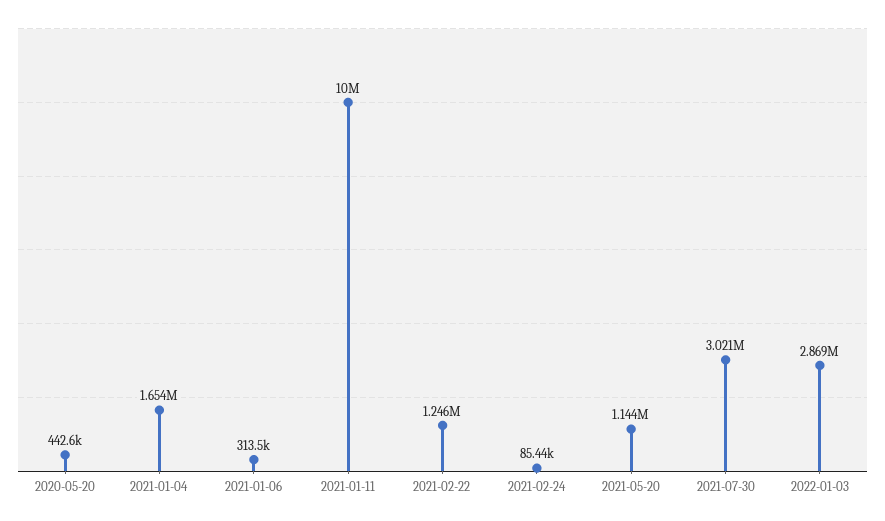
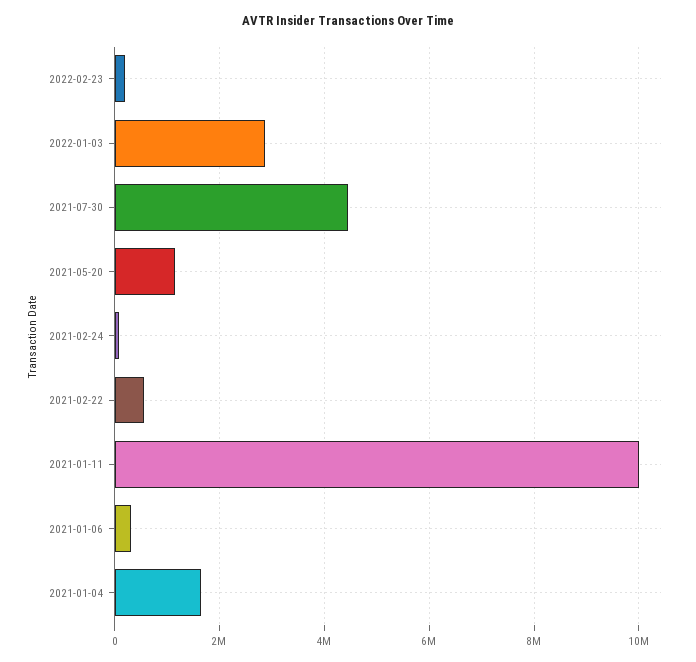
2020-05-20: 442600 -> none
2021-02-22: 1246000 -> 600000
2021-07-30: 3021000 -> 4400000
2022-02-23: none -> 200000

